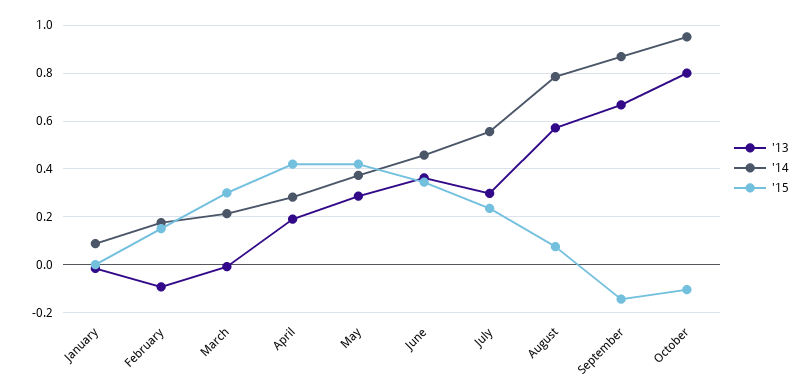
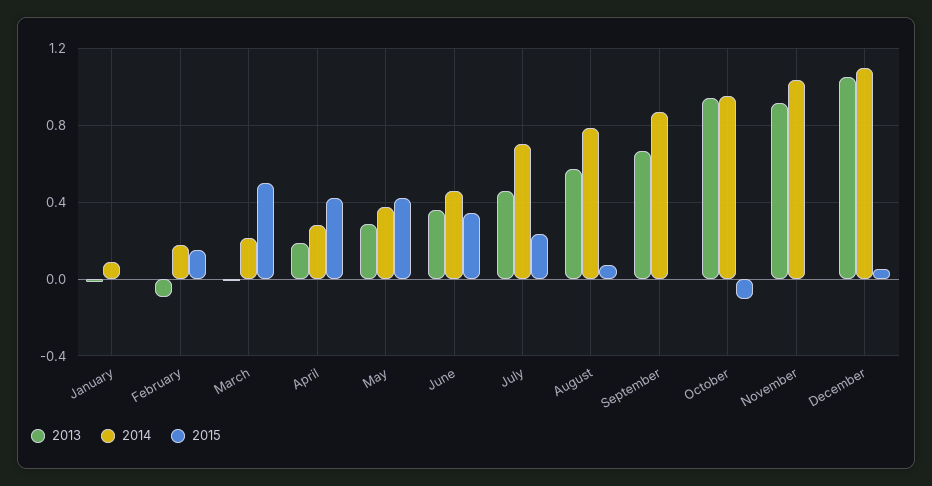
'15, March: 0.3 -> 0.5
'13, July: 0.3 -> 0.45
'14, July: 0.55 -> 0.7
'15, September: -0.15 -> 0
'13, October: 0.8 -> 0.95
'13, November: none -> 0.9
'14, November: none -> 1.05
'15, November: none -> 0
'13, December: none -> 1.05
'14, December: none -> 1.1
'15, December: none -> 0.05

